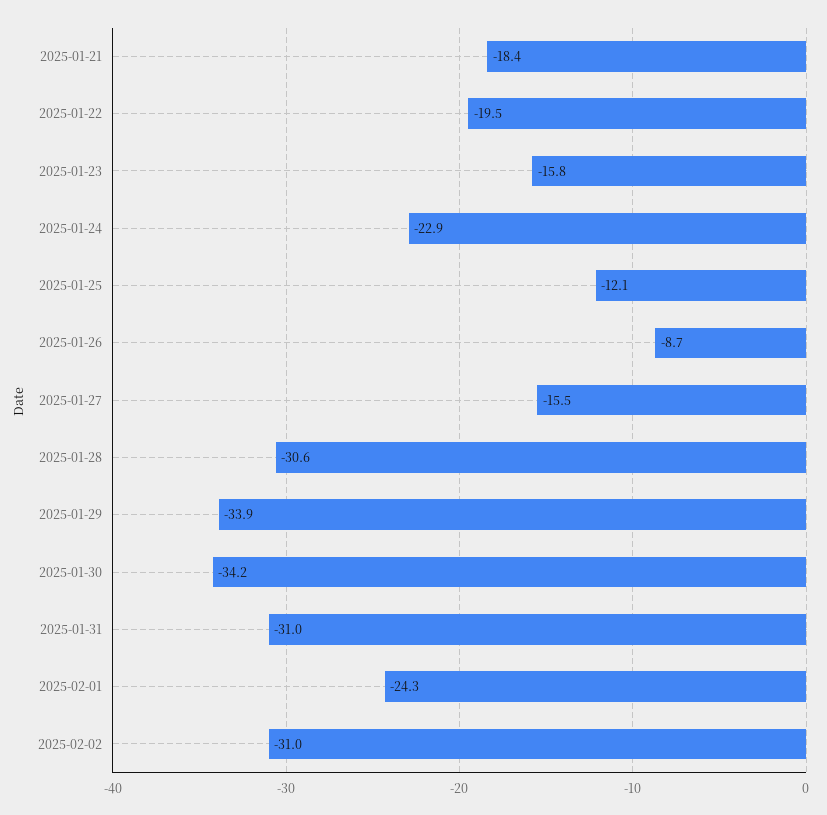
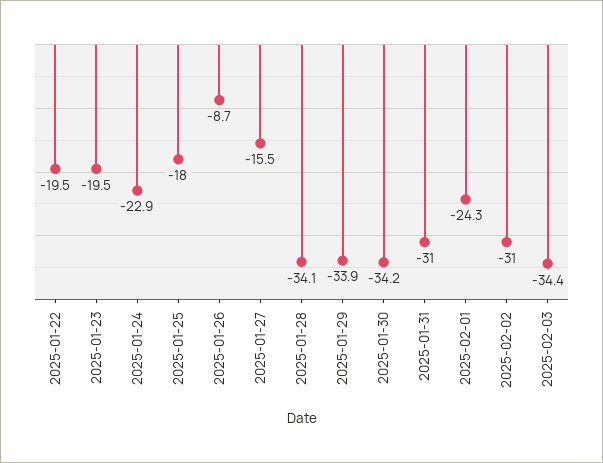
2025-01-21: -18.4 -> none
2025-01-23: -15.8 -> -19.5
2025-01-25: -12.1 -> -18
2025-01-28: -30.6 -> -34.1
2025-02-03: none -> -34.4

